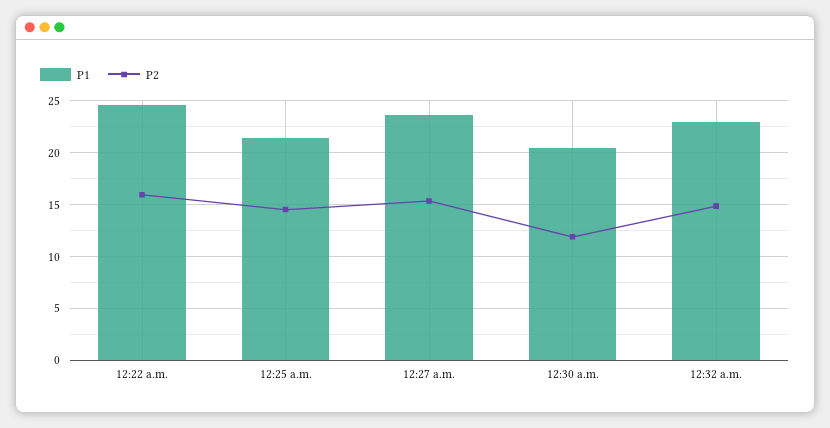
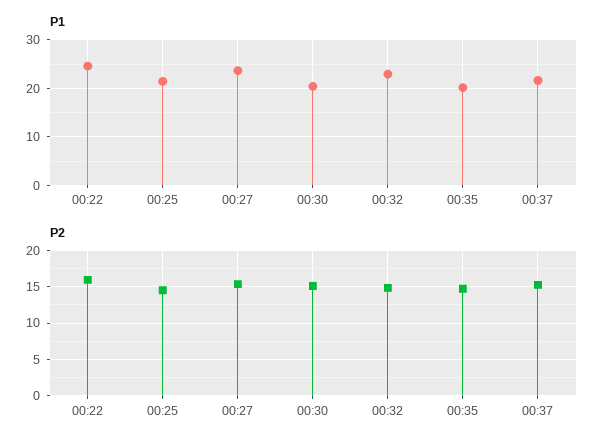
P2, 12:30 a.m.: 12 -> 15
P1, 00:35: none -> 20
P1, 00:37: none -> 22
P2, 00:35: none -> 15
P2, 00:37: none -> 15

